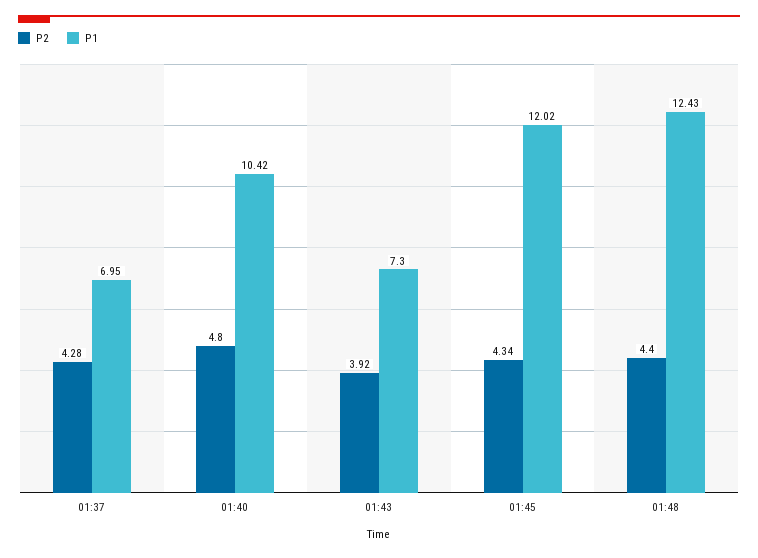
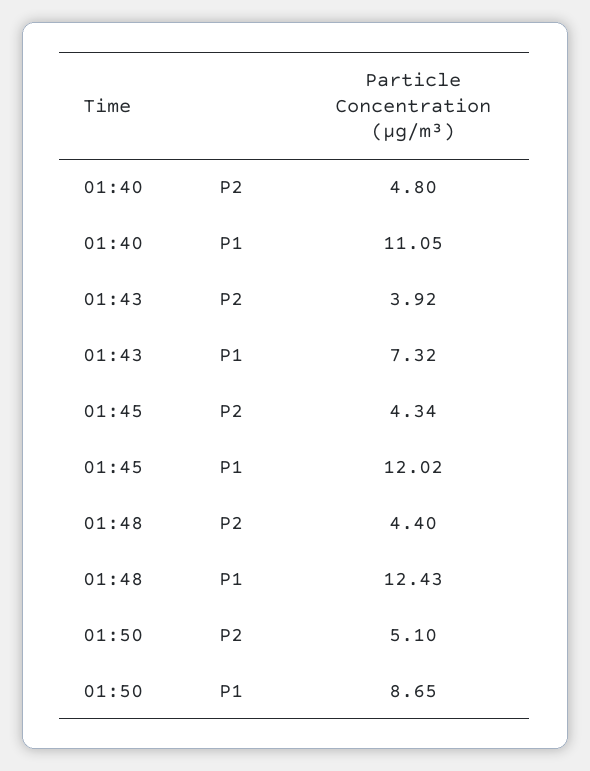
P2, 01:37: 4.28 -> none
P1, 01:37: 6.95 -> none
P1, 01:40: 10.42 -> 11.05
P1, 01:43: 7.3 -> 7.32
P2, 01:50: none -> 5.1
P1, 01:50: none -> 8.65

